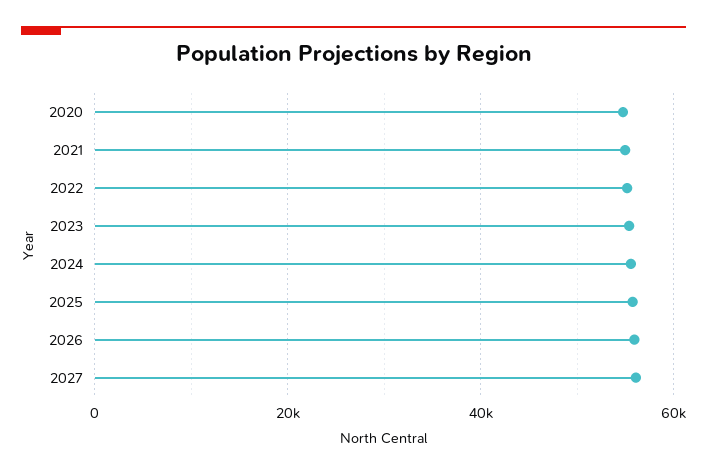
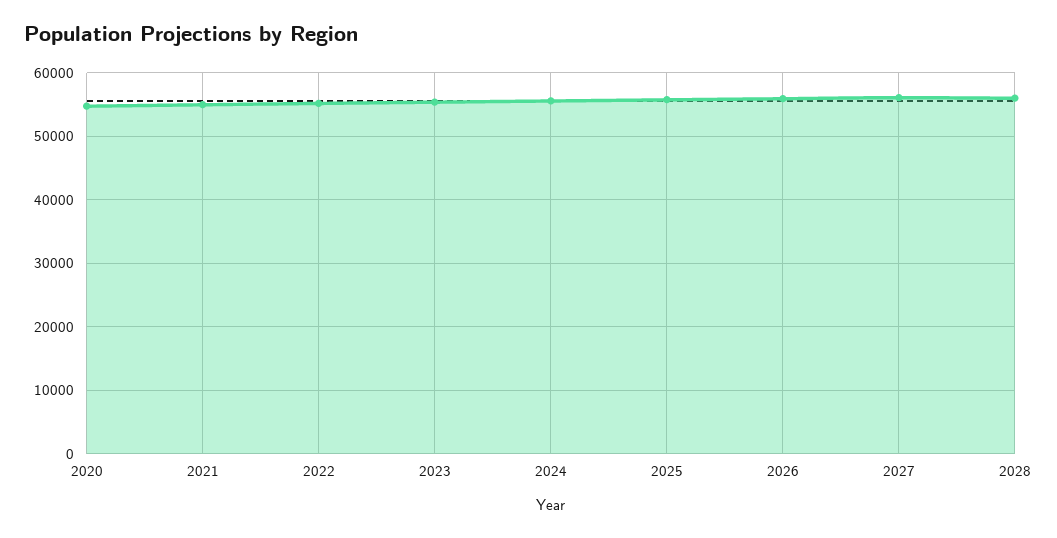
2028: none -> 56000

